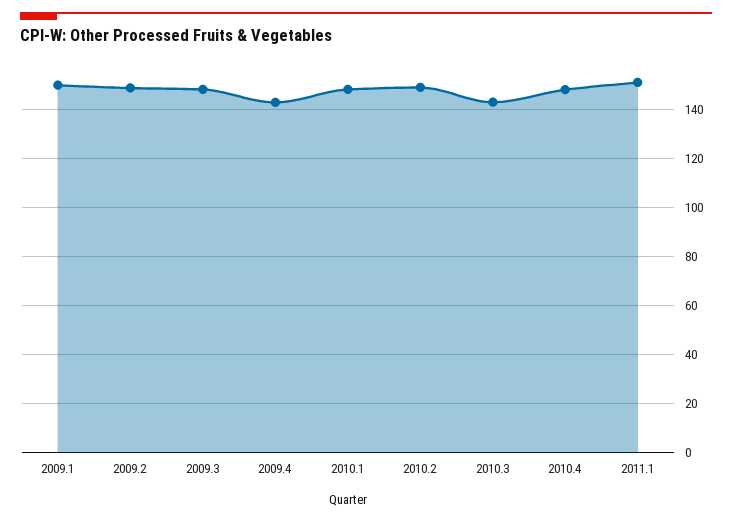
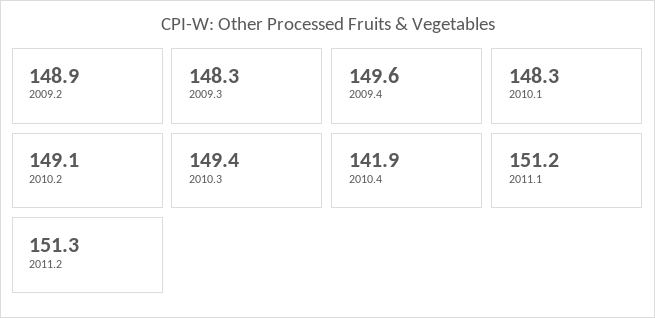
2009.1: 150 -> none
2009.4: 142.5 -> 149.6
2010.3: 142.5 -> 149.4
2010.4: 147.5 -> 141.9
2011.2: none -> 151.3

